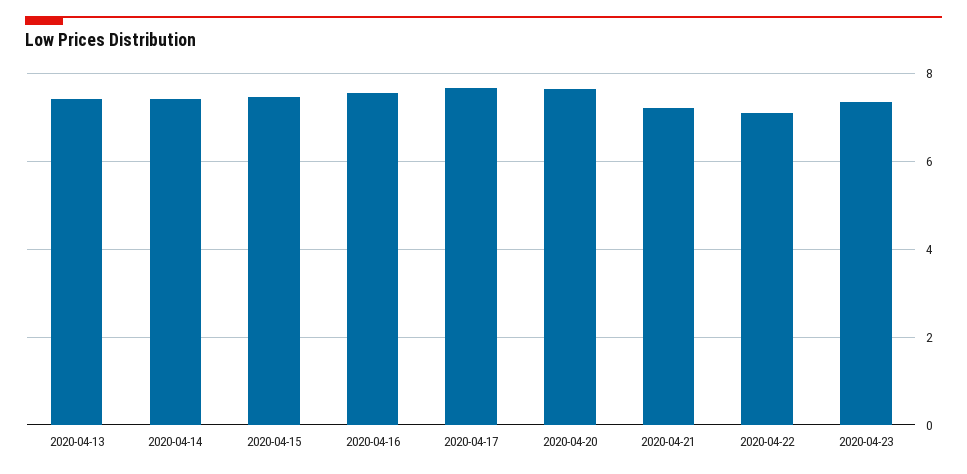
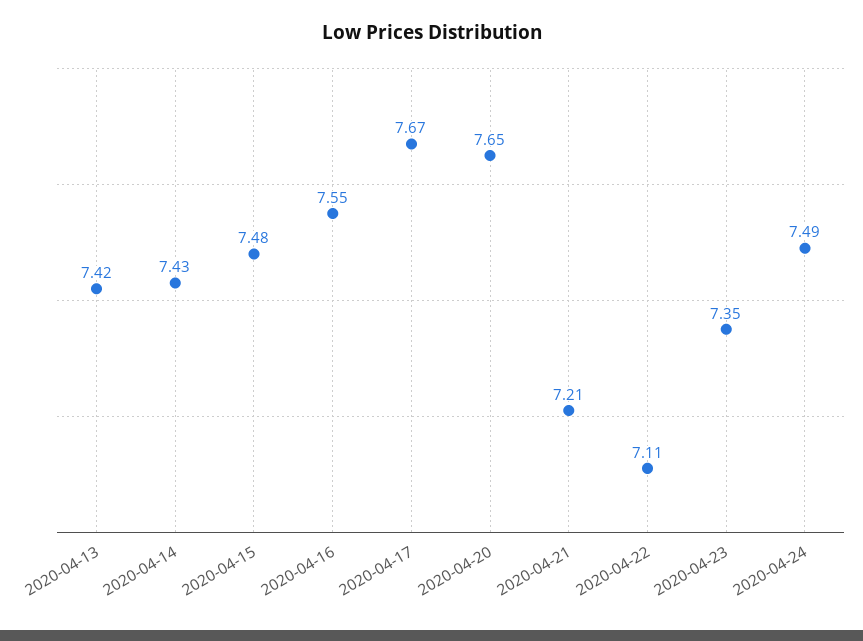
2020-04-24: none -> 7.49

